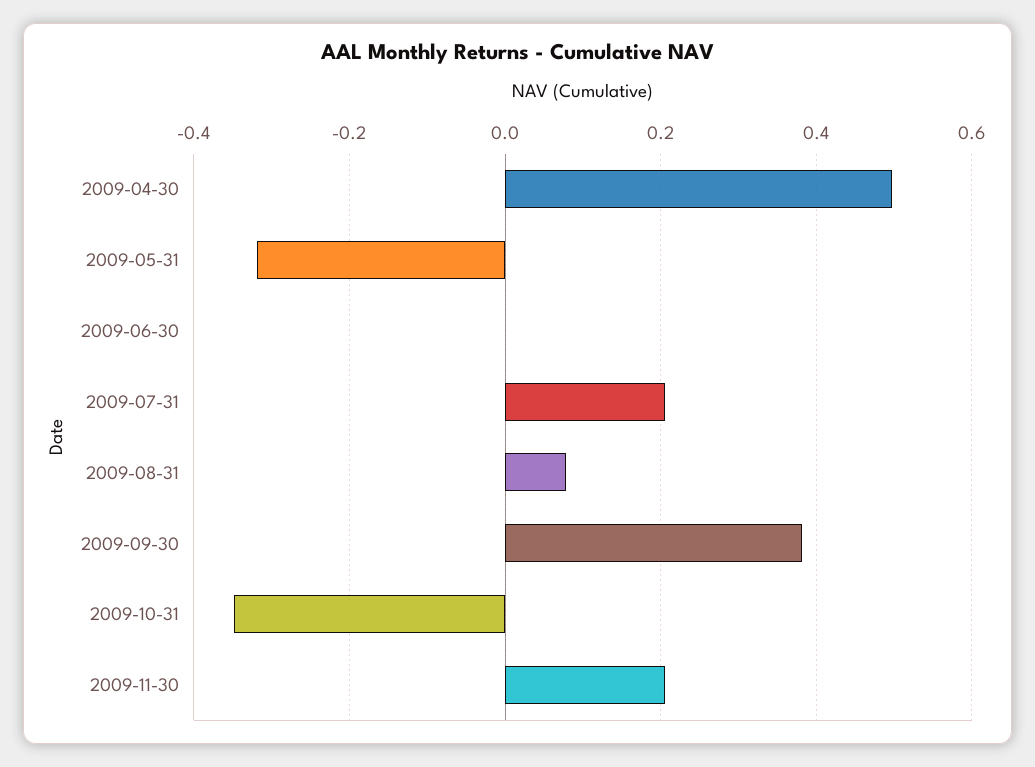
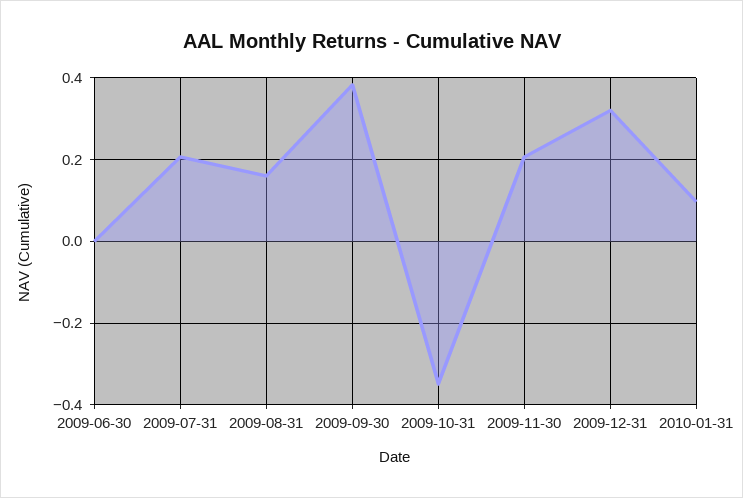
2009-04-30: 0.5 -> none
2009-05-31: -0.32 -> none
2009-08-31: 0.08 -> 0.16
2009-12-31: none -> 0.32
2010-01-31: none -> 0.1

